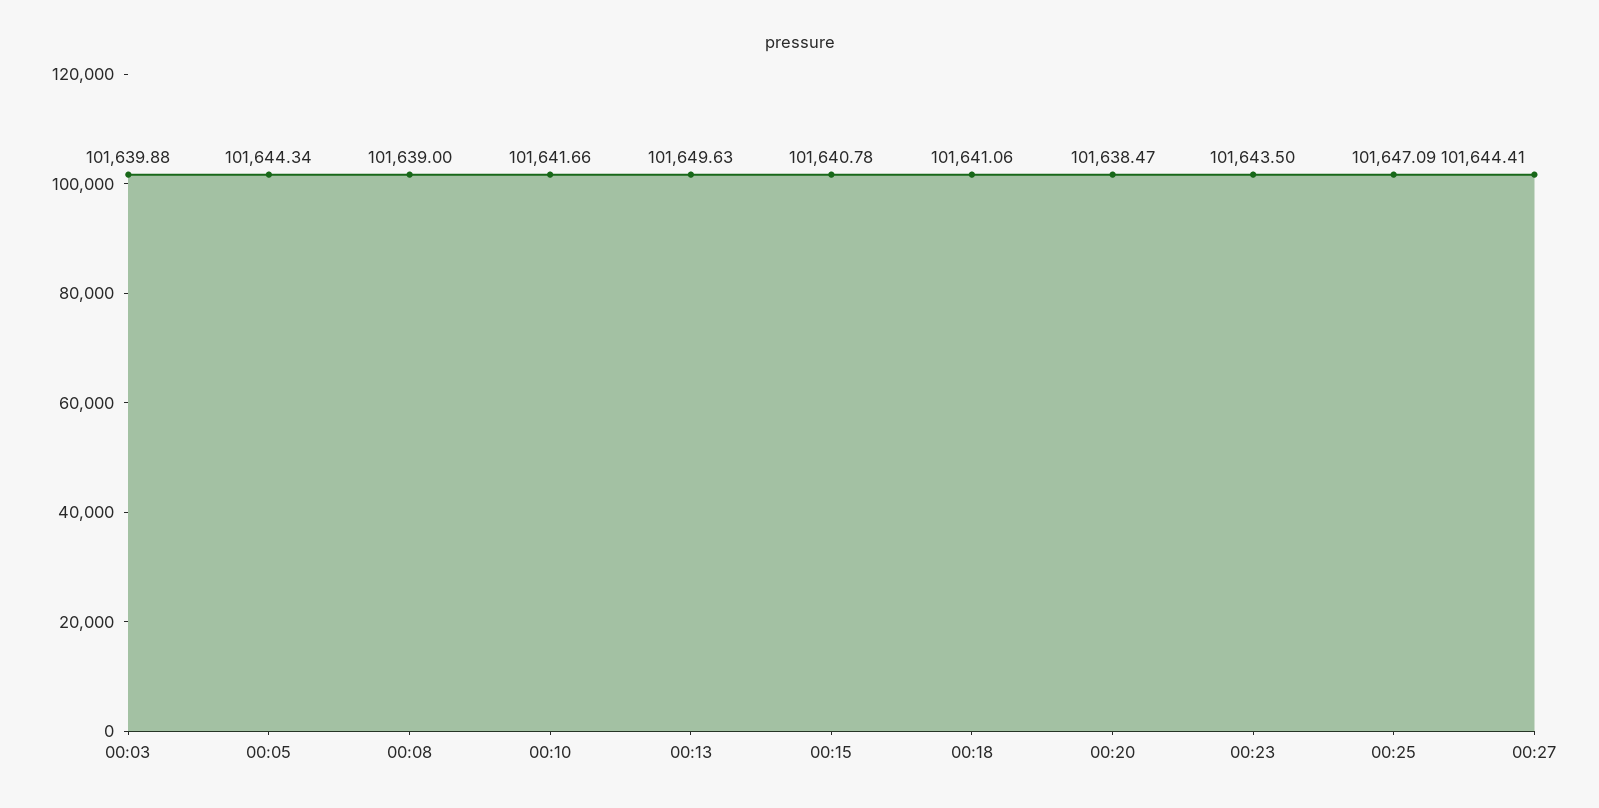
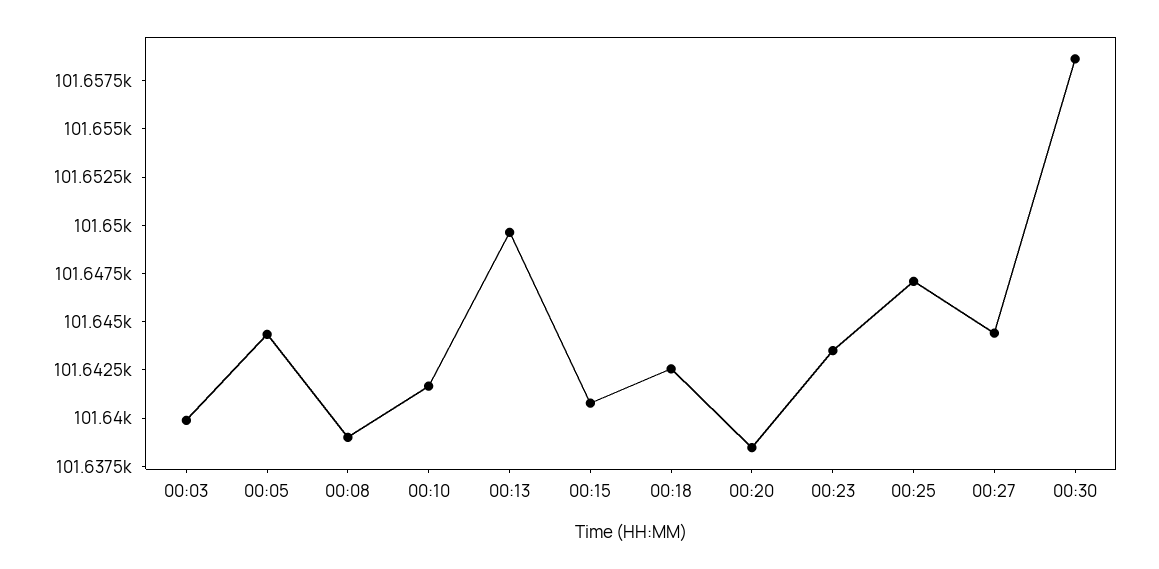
00:18: 101641.06 -> 101642.5
00:30: none -> 101658.5

